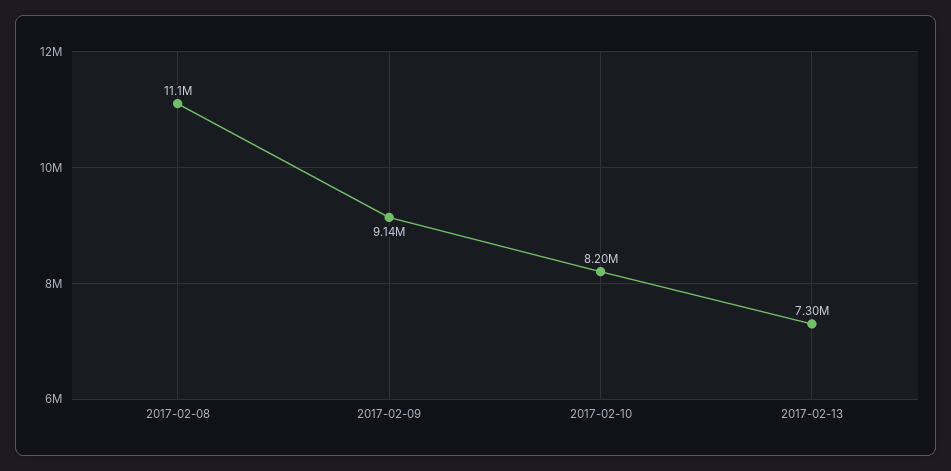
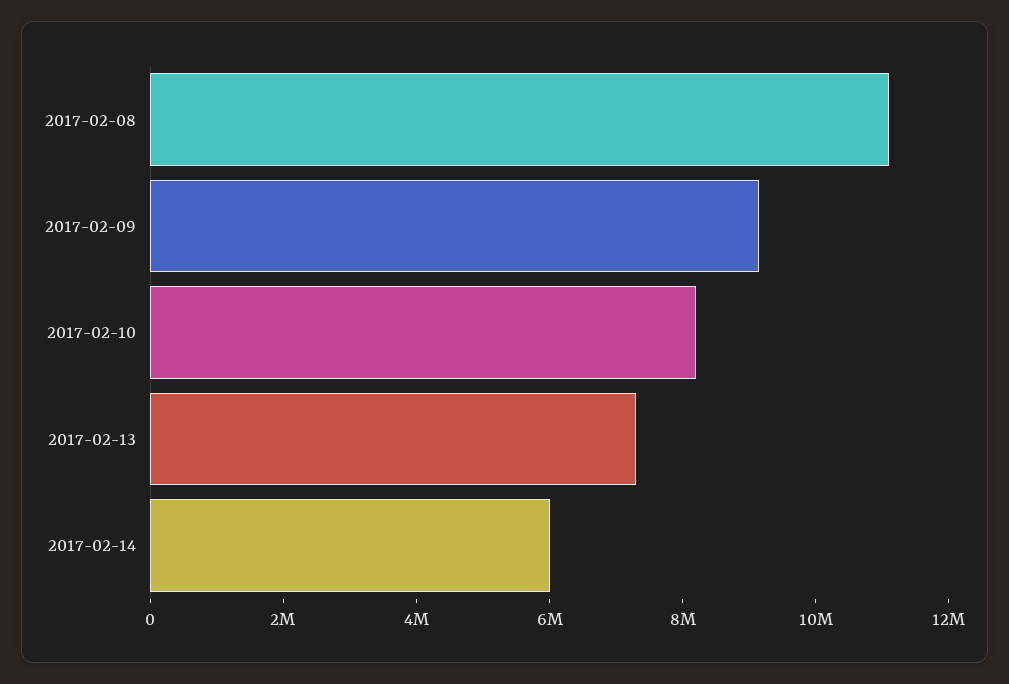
2017-02-14: none -> 6000000

